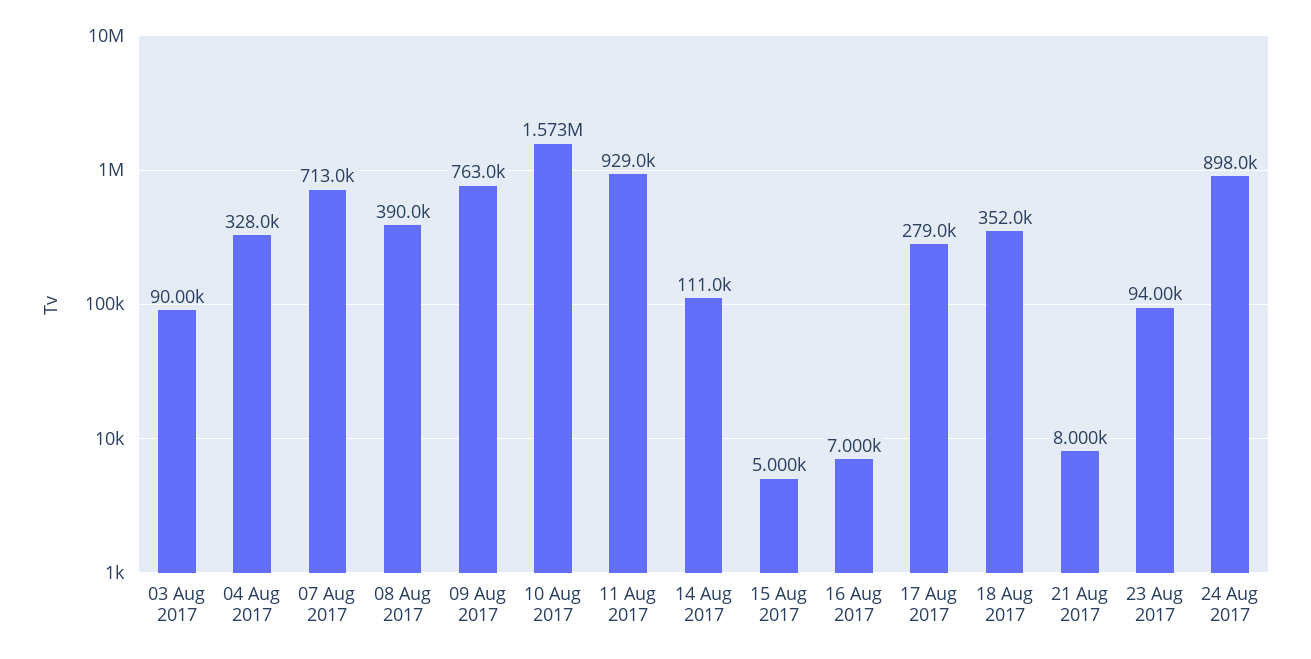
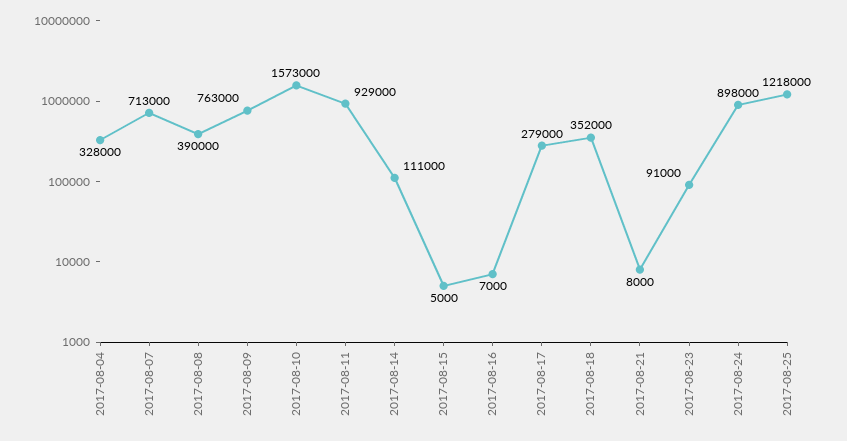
03 Aug 2017: 90000 -> none
23 Aug 2017: 94000 -> 91000
2017-08-25: none -> 1218000

